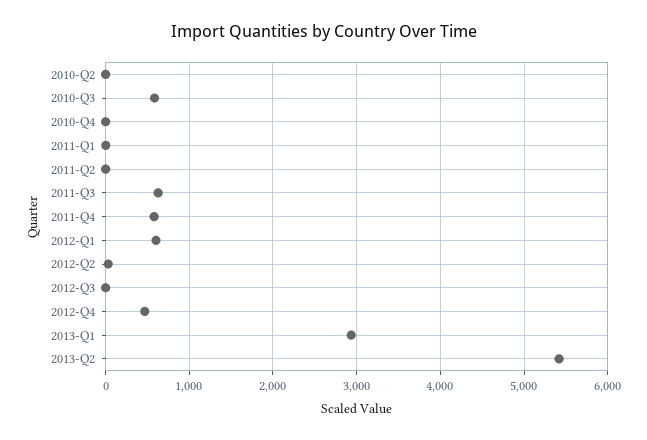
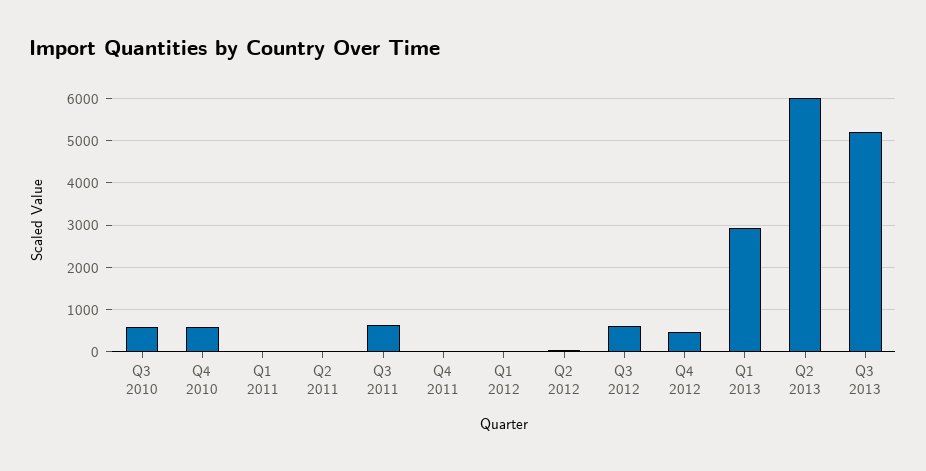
2010-Q2: 0 -> none
2010-Q4: 0 -> 600
2011-Q4: 600 -> 0
2012-Q1: 600 -> 0
2012-Q3: 0 -> 600
2013-Q2: 5400 -> 6000
Q3 2013: none -> 5200

